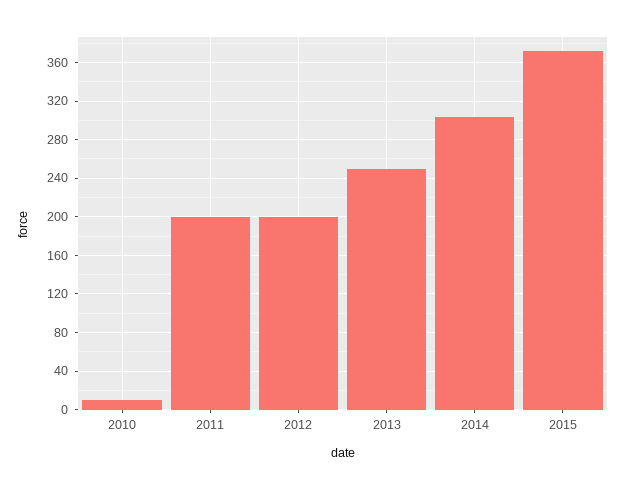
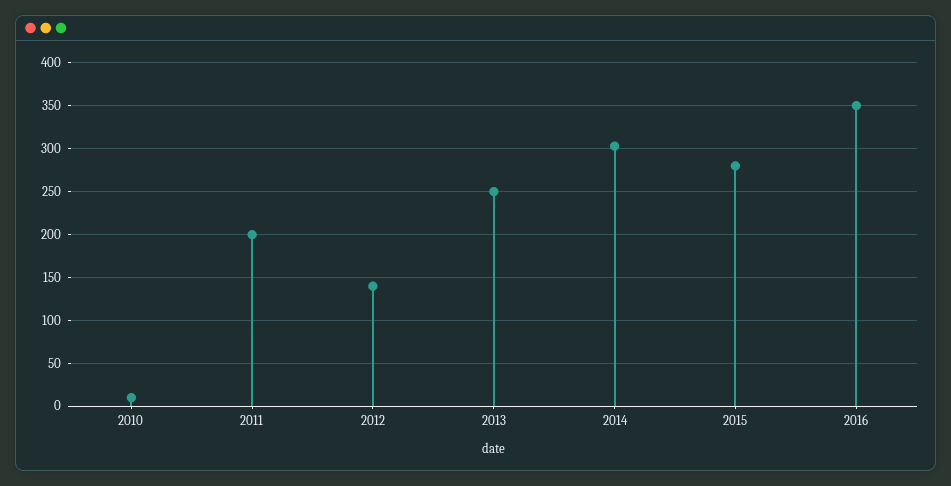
2012: 200 -> 140
2015: 370 -> 280
2016: none -> 350

